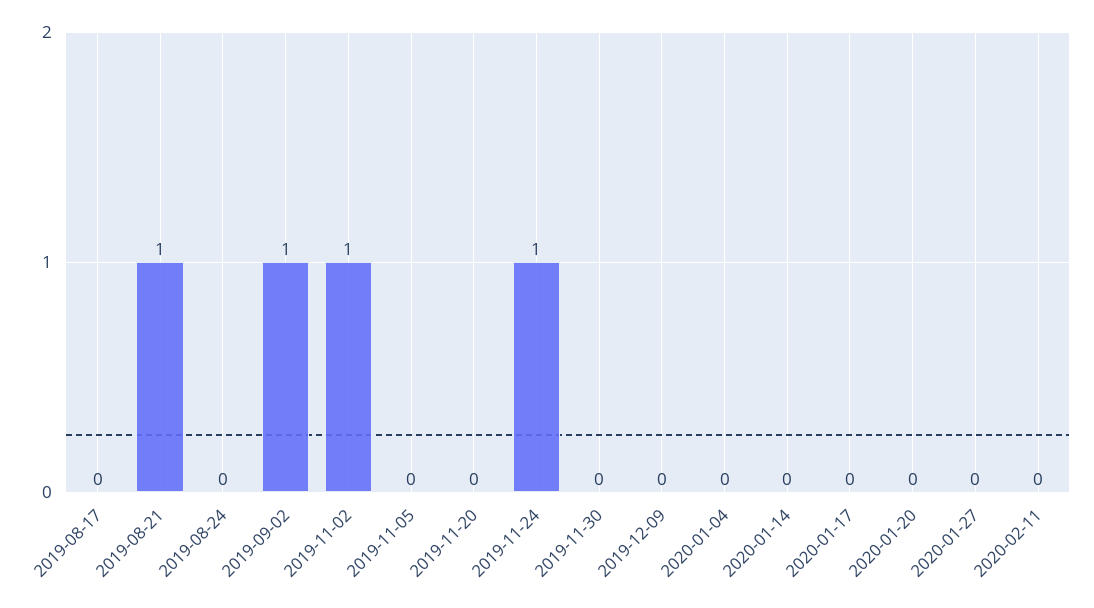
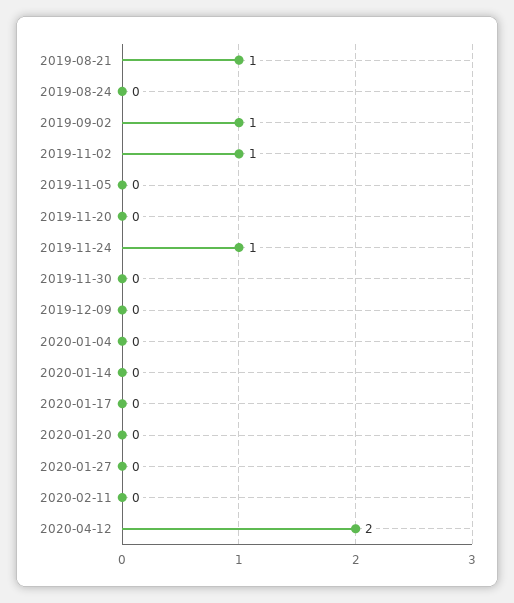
2019-08-17: 0 -> none
2020-04-12: none -> 2

